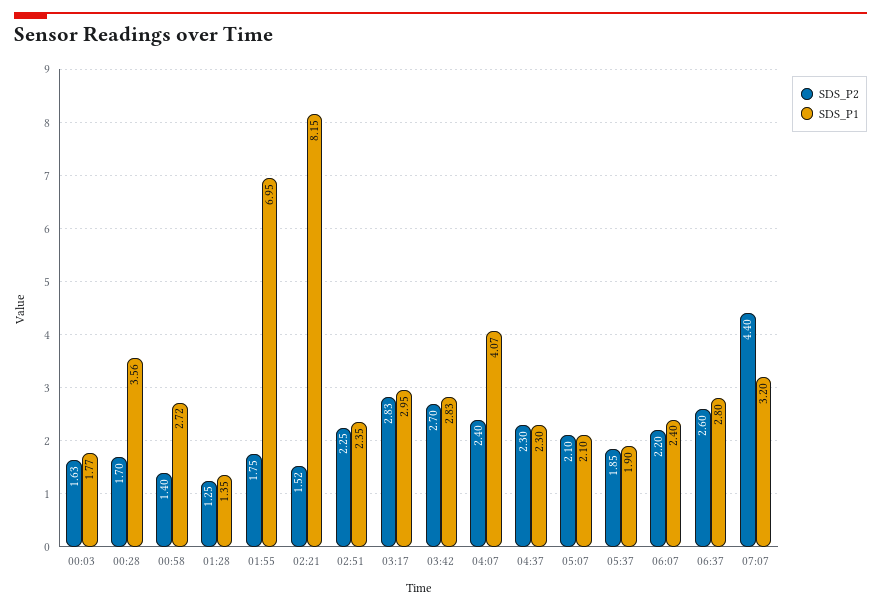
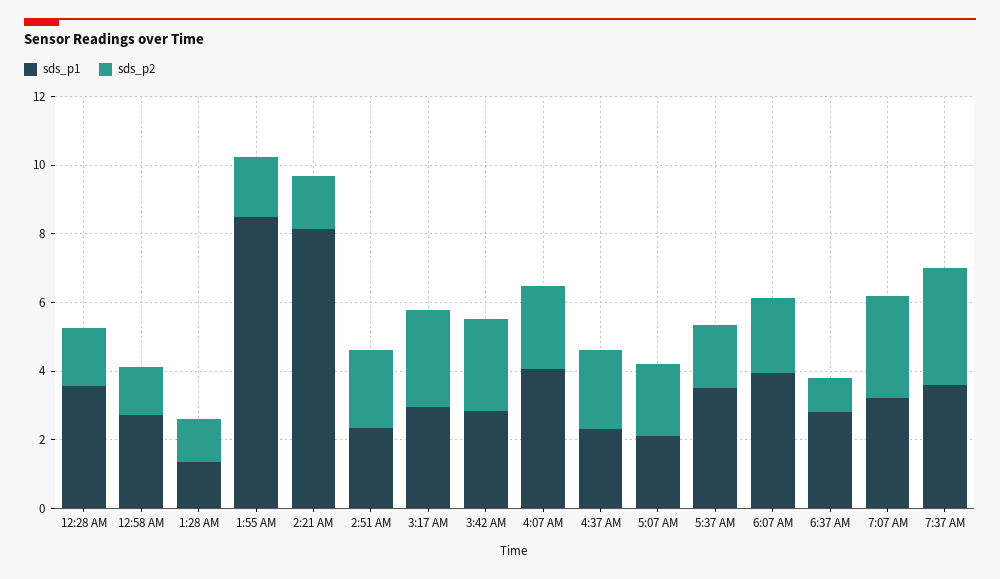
SDS_P2, 00:03: 1.63 -> none
SDS_P1, 00:03: 1.77 -> none
SDS_P1, 01:55: 6.95 -> 8.5
SDS_P1, 05:37: 1.9 -> 3.5
SDS_P1, 06:07: 2.4 -> 4
SDS_P2, 06:37: 2.6 -> 1
SDS_P2, 07:07: 4.4 -> 3
SDS_P1, 7:37 AM: none -> 3.5
SDS_P2, 7:37 AM: none -> 3.5

